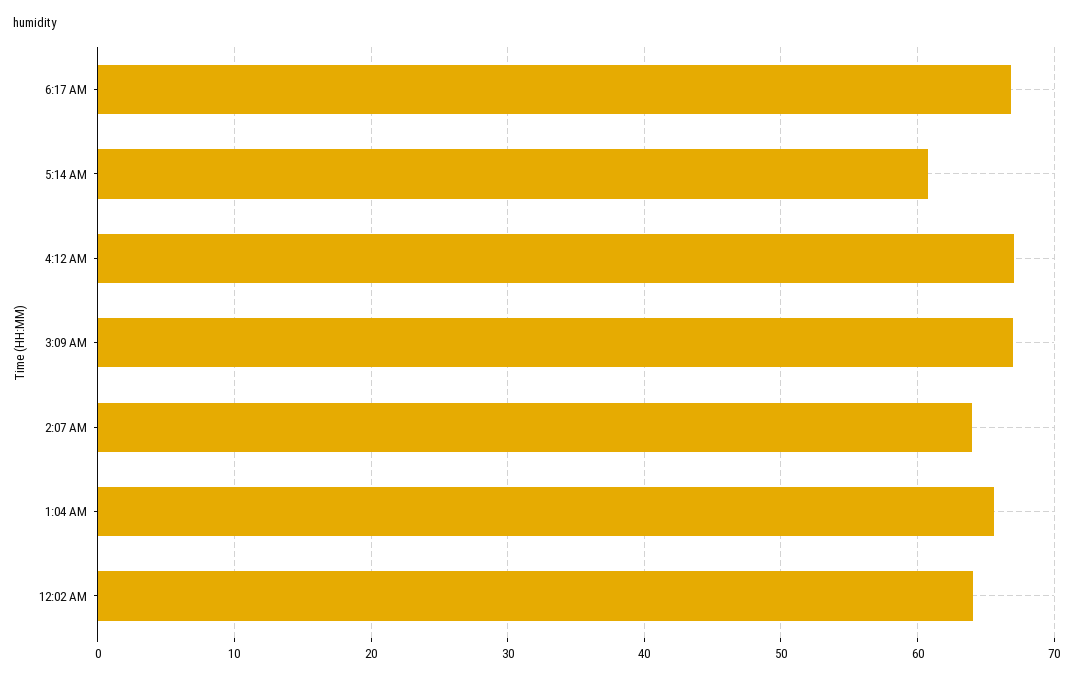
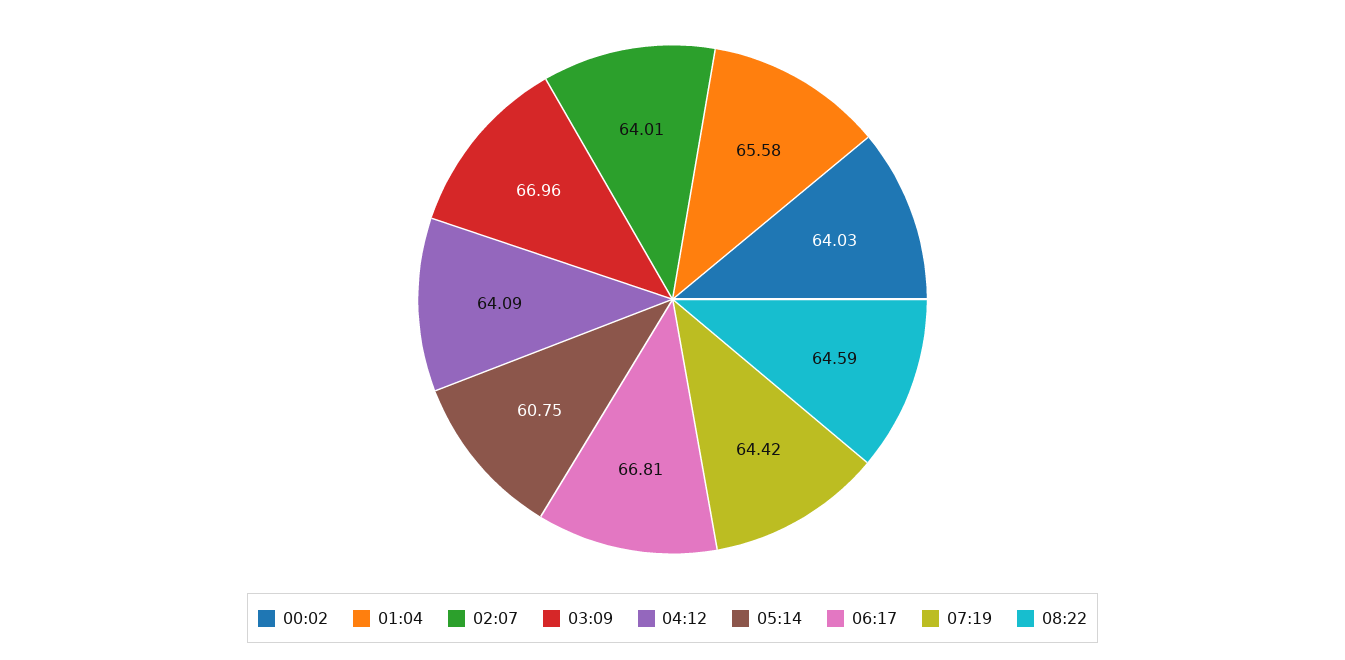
4:12 AM: 67 -> 64.09
07:19: none -> 64.42
08:22: none -> 64.59

